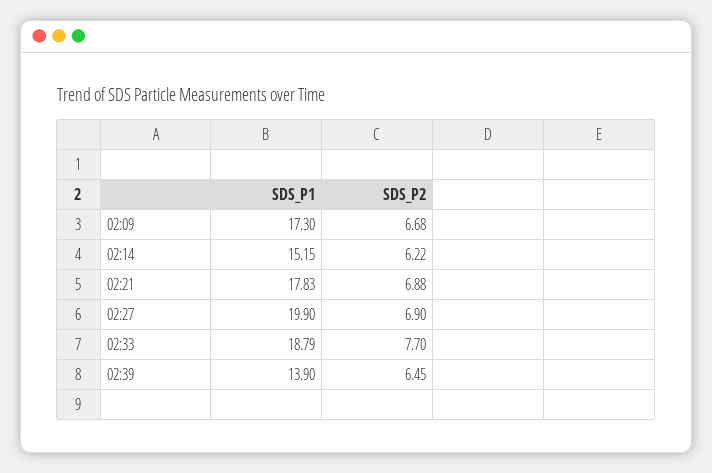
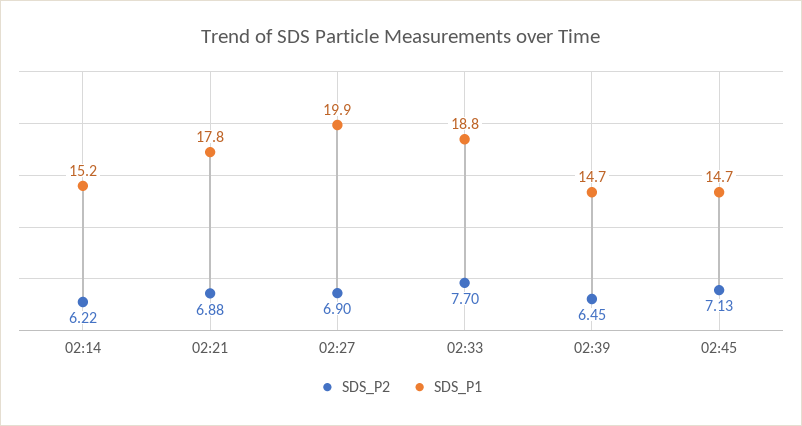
SDS_P1, 02:09: 17.3 -> none
SDS_P2, 02:09: 6.68 -> none
SDS_P1, 02:39: 13.9 -> 14.7
SDS_P2, 02:45: none -> 7.13
SDS_P1, 02:45: none -> 14.7

